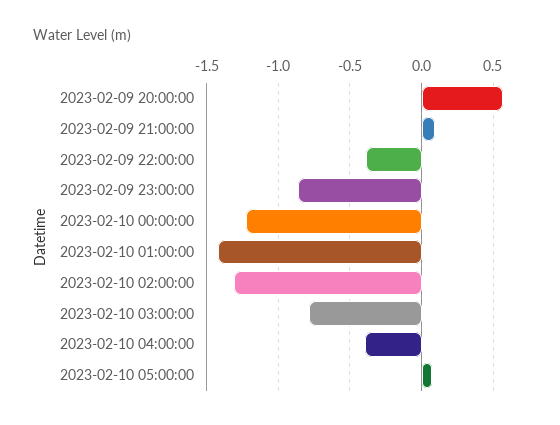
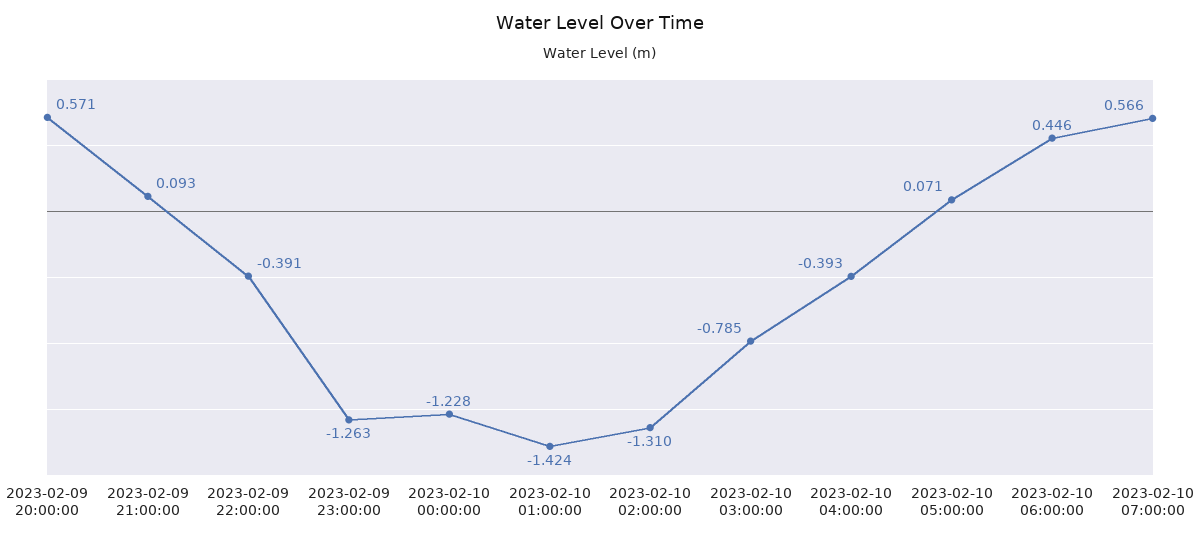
2023-02-09 23:00:00: -0.85 -> -1.263
2023-02-10 06:00:00: none -> 0.446
2023-02-10 07:00:00: none -> 0.566

